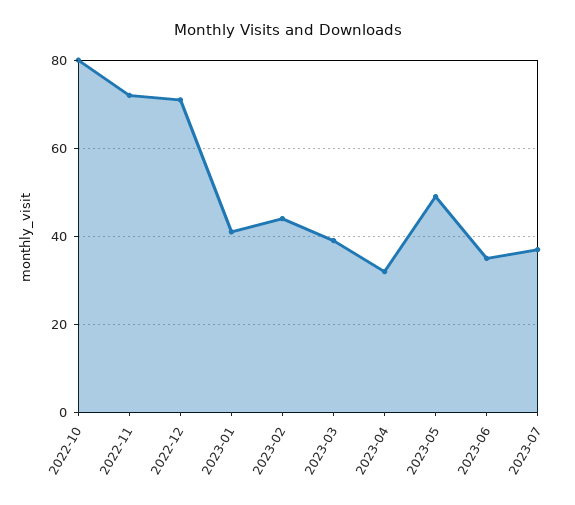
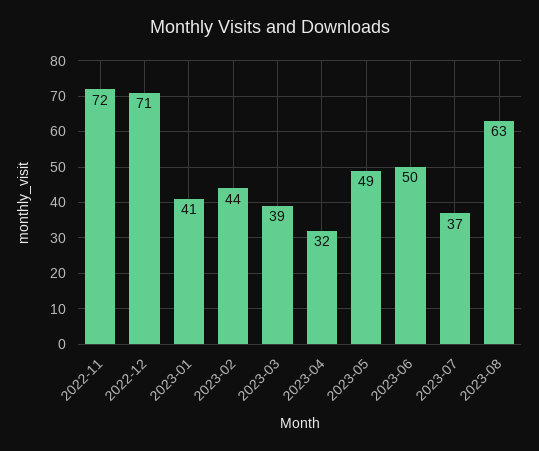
2022-10: 80 -> none
2023-06: 35 -> 50
2023-08: none -> 63

